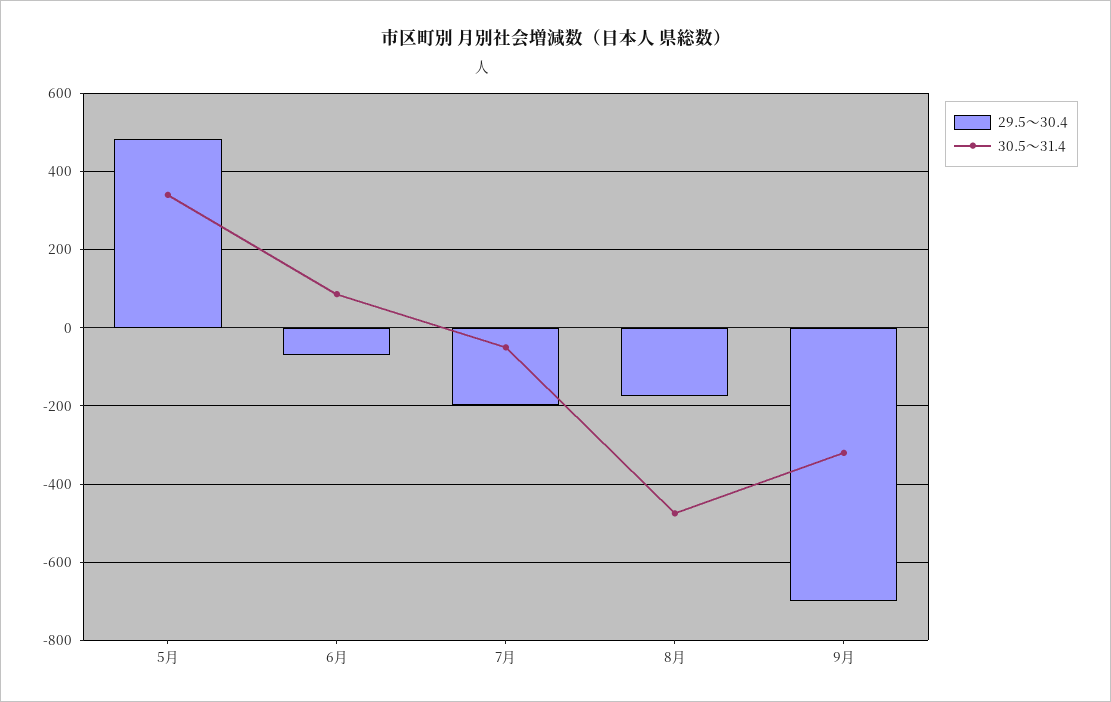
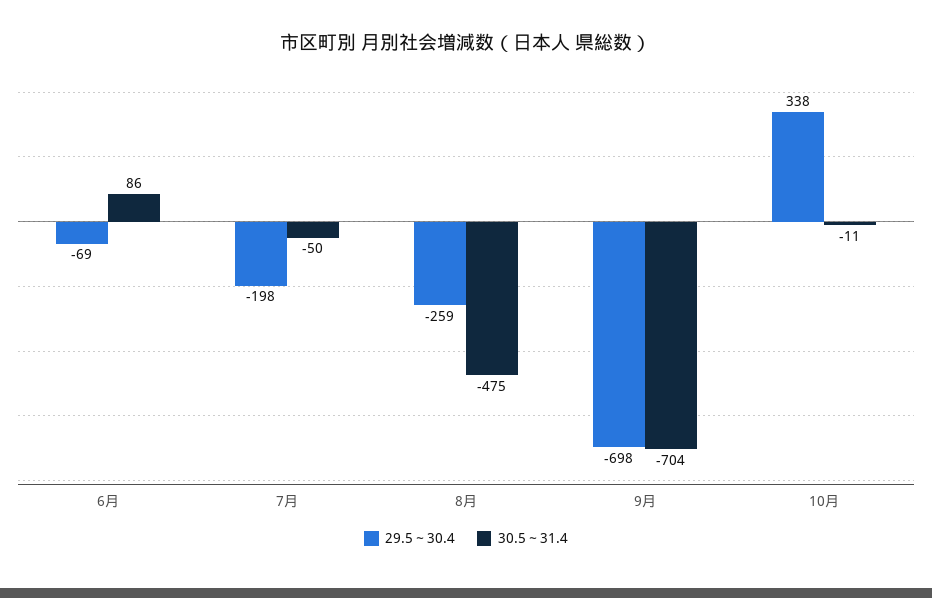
29.5～30.4, 5月: 480 -> none
30.5～31.4, 5月: 340 -> none
29.5～30.4, 8月: -180 -> -259
30.5～31.4, 9月: -320 -> -704
29.5～30.4, 10月: none -> 338
30.5～31.4, 10月: none -> -11

